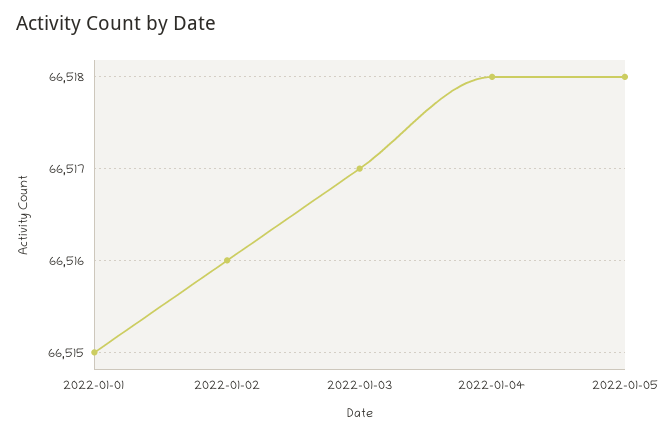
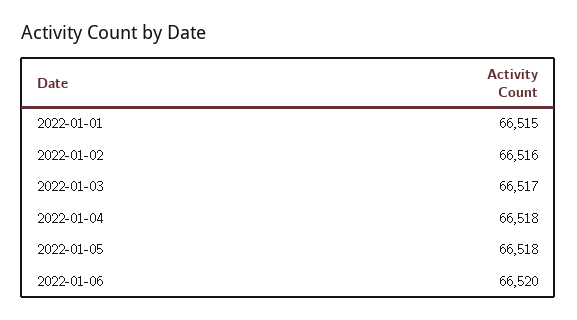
2022-01-06: none -> 66520

